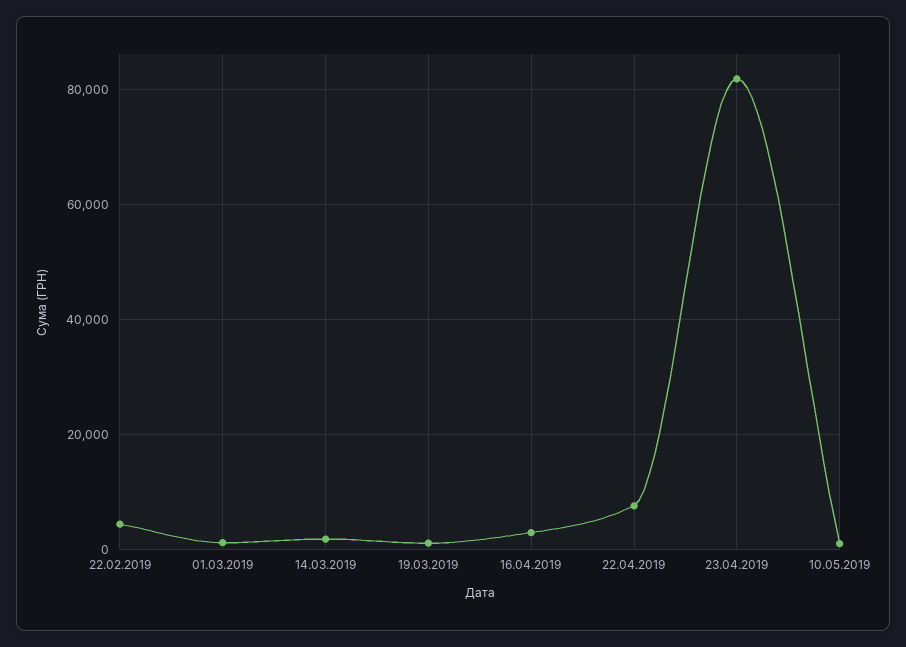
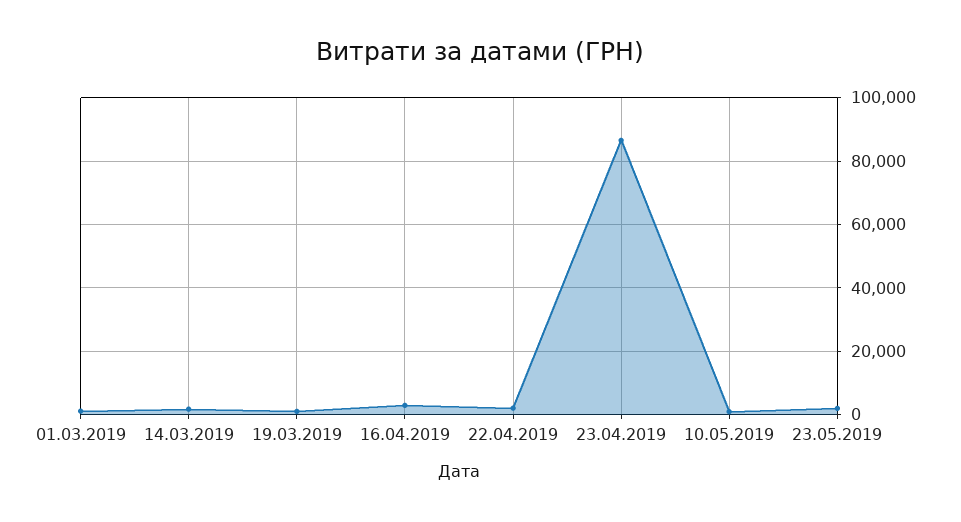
22.02.2019: 4000 -> none
22.04.2019: 8000 -> 2000
23.04.2019: 82000 -> 86000
23.05.2019: none -> 2000

